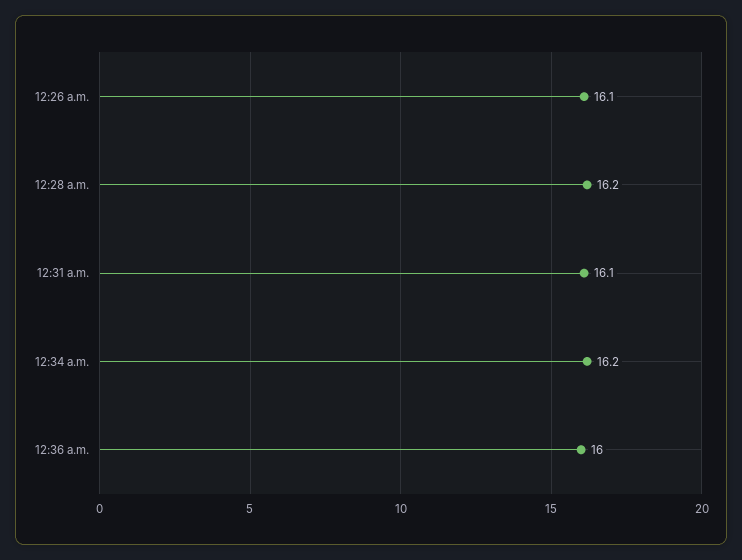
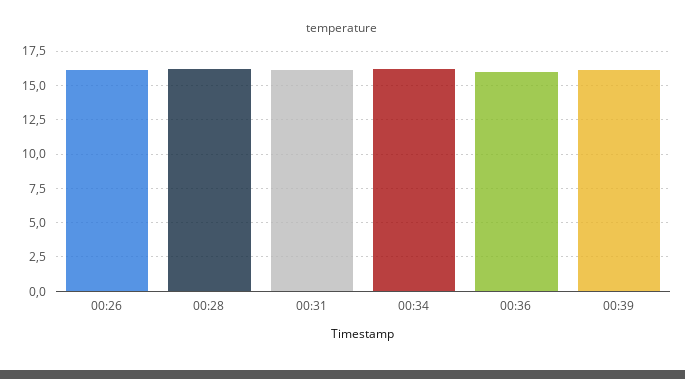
00:39: none -> 16

